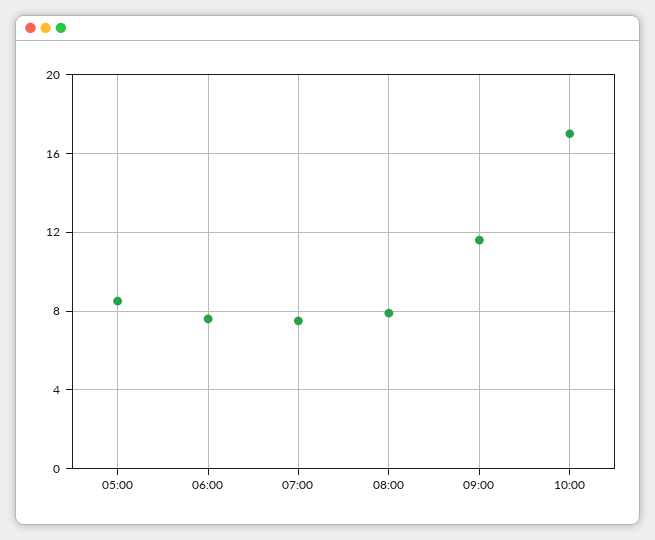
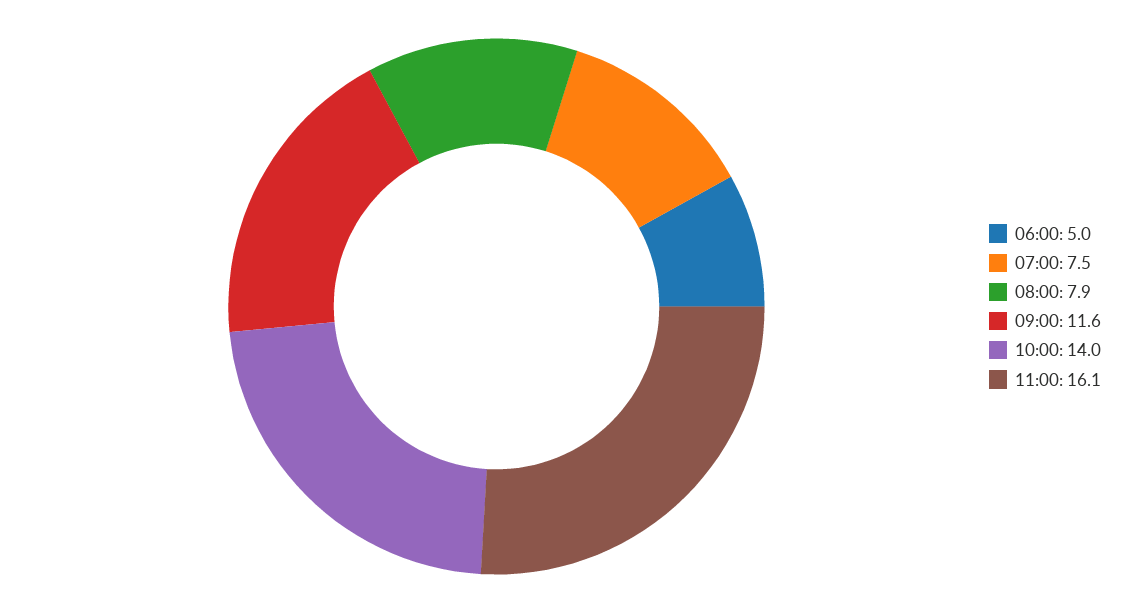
05:00: 8.5 -> none
06:00: 7.5 -> 5
10:00: 17 -> 14
11:00: none -> 16.1

